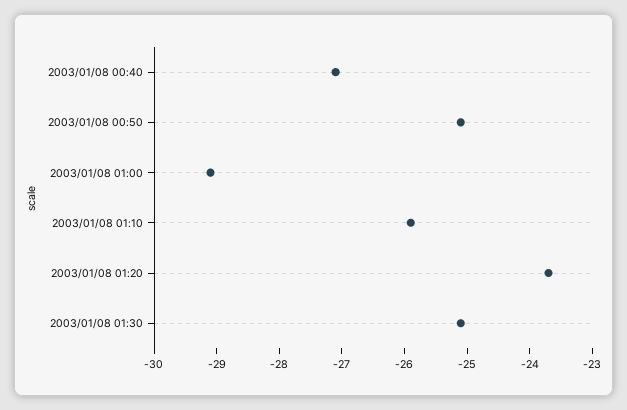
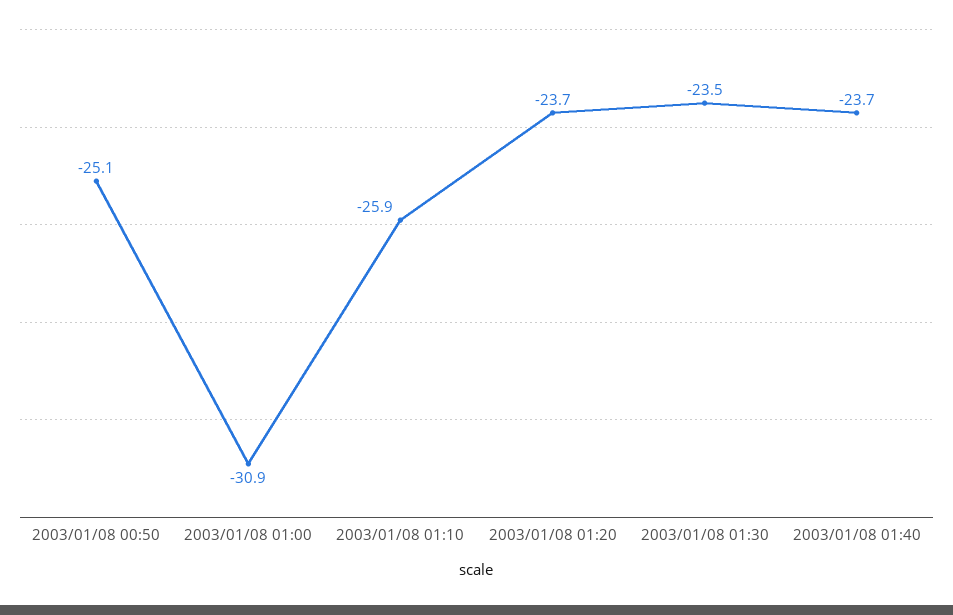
2003/01/08 00:40: -27 -> none
2003/01/08 01:00: -29 -> -30.9
2003/01/08 01:30: -25 -> -23.5
2003/01/08 01:40: none -> -23.7

